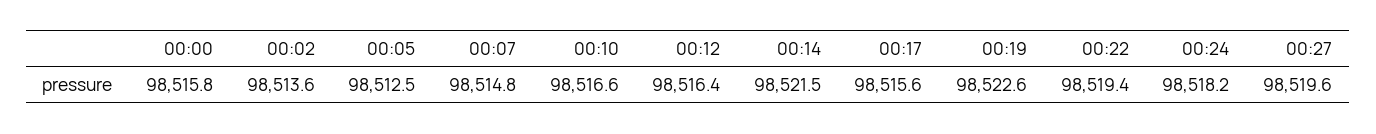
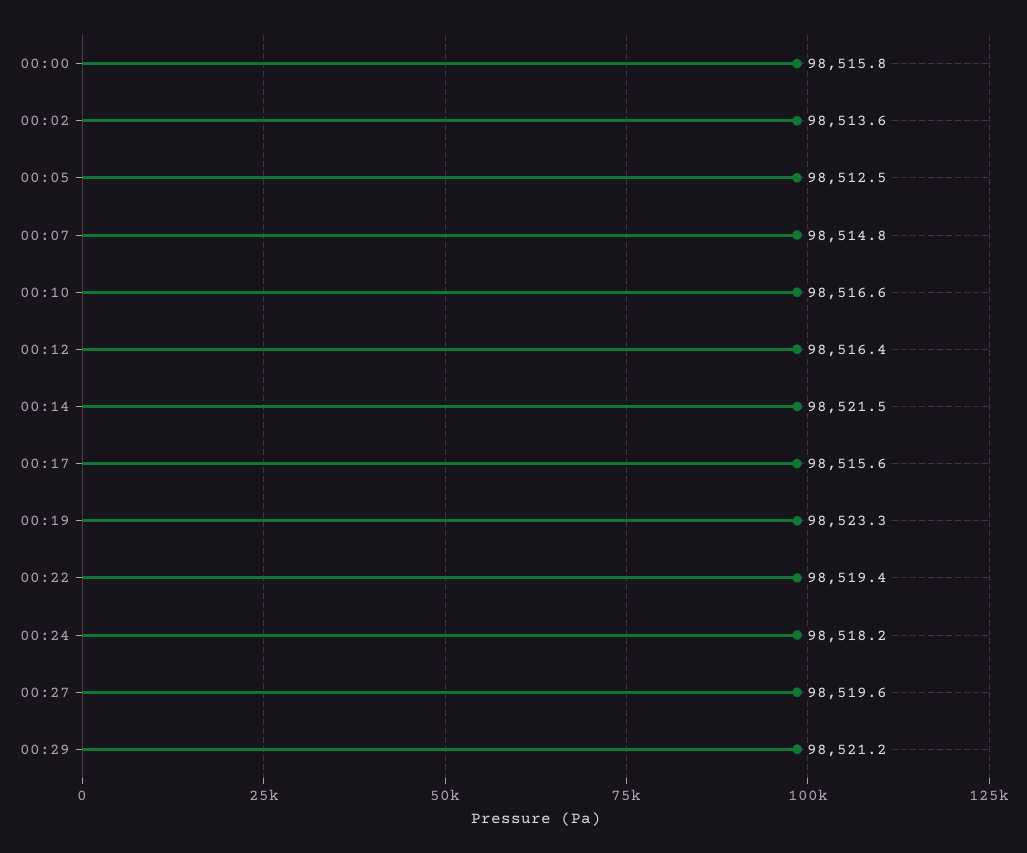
00:19: 98522.6 -> 98523.3
00:29: none -> 98521.2

